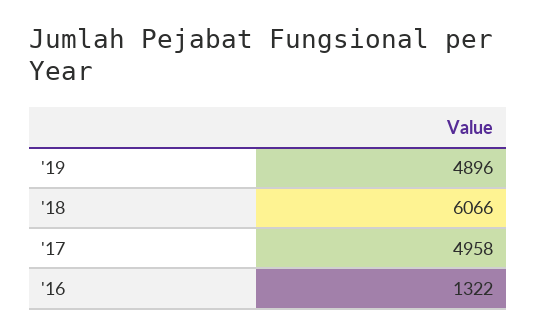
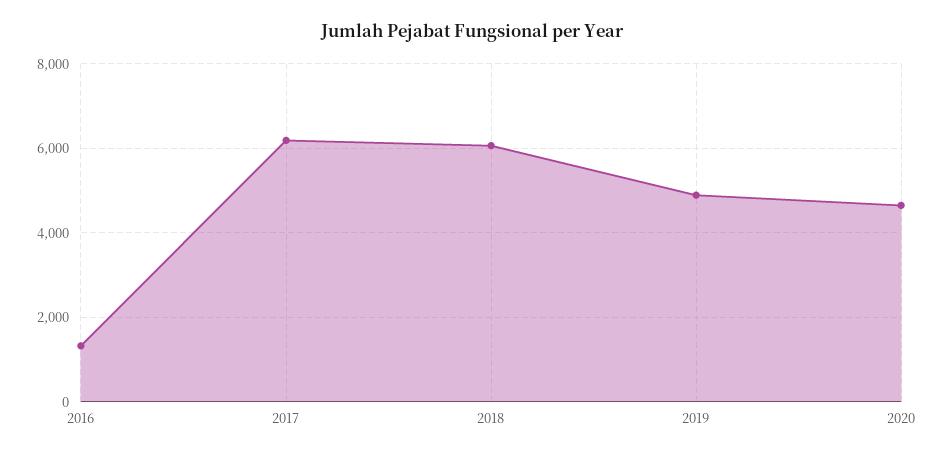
'17: 4958 -> 6200
2020: none -> 4600

